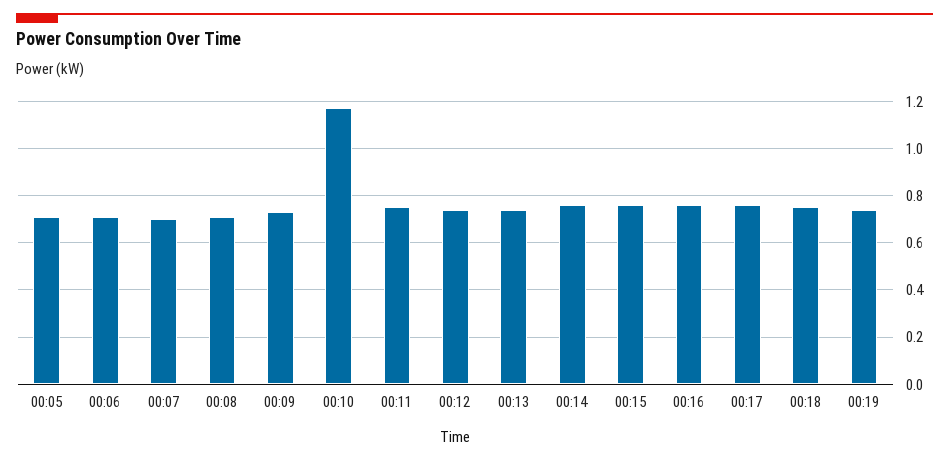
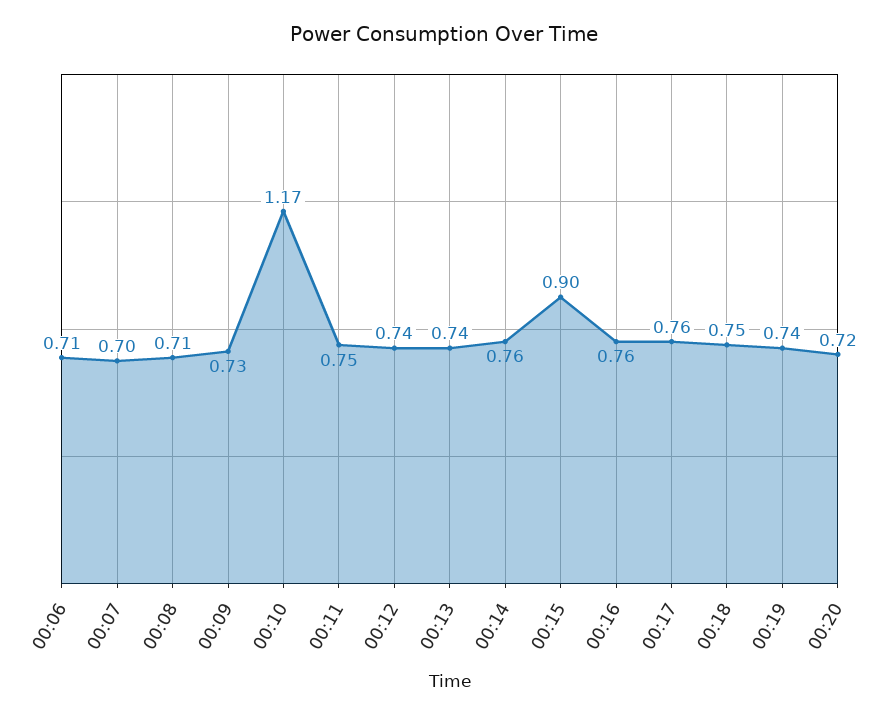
00:05: 0.7 -> none
00:15: 0.75 -> 0.9
00:20: none -> 0.72

